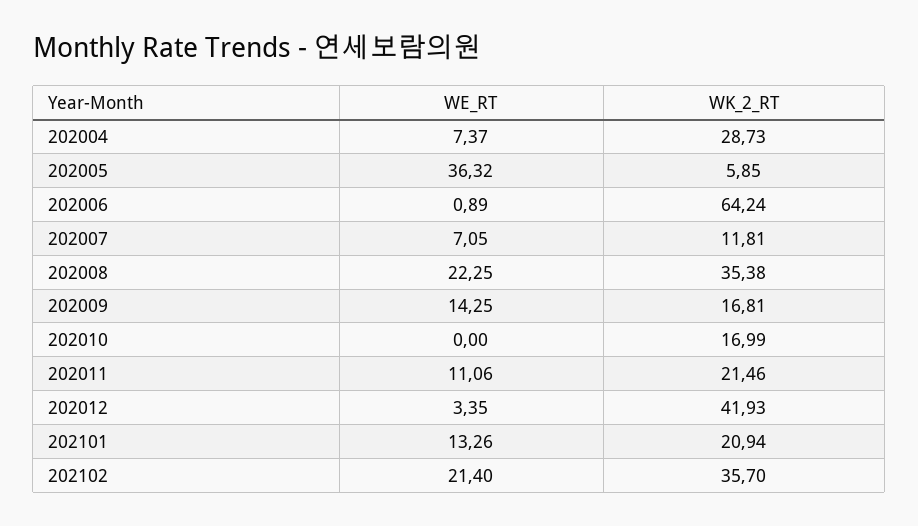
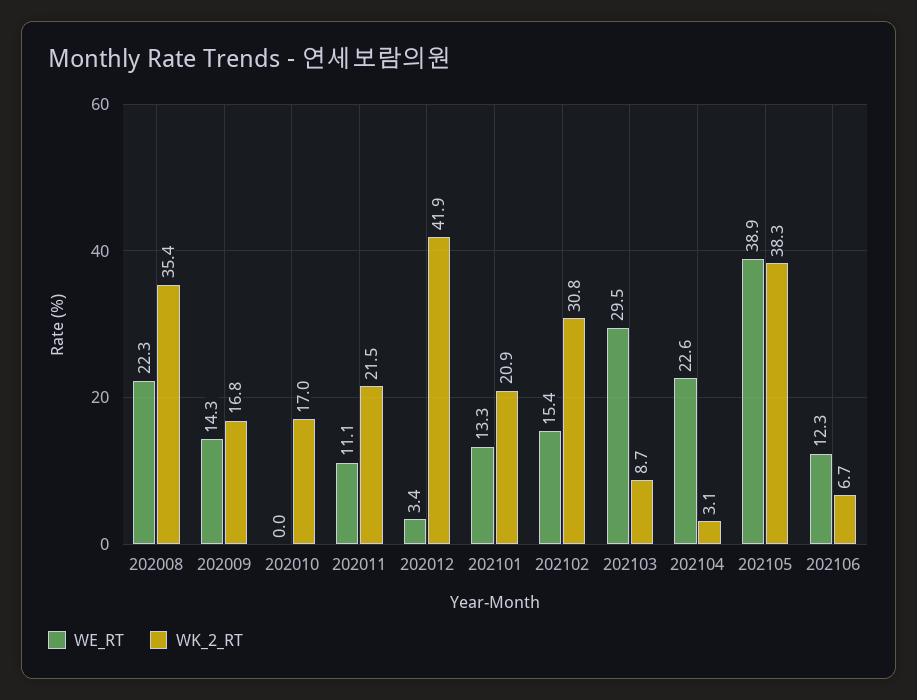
WE_RT, 202004: 7.37 -> none
WK_2_RT, 202004: 28.73 -> none
WE_RT, 202005: 36.32 -> none
WK_2_RT, 202005: 5.85 -> none
WE_RT, 202006: 0.89 -> none
WK_2_RT, 202006: 64.24 -> none
WE_RT, 202007: 7.05 -> none
WK_2_RT, 202007: 11.81 -> none
WE_RT, 202102: 21.4 -> 15.4
WK_2_RT, 202102: 35.7 -> 30.8
WE_RT, 202103: none -> 29.5
WK_2_RT, 202103: none -> 8.7
WE_RT, 202104: none -> 22.6
WK_2_RT, 202104: none -> 3.1
WE_RT, 202105: none -> 38.9
WK_2_RT, 202105: none -> 38.3
WE_RT, 202106: none -> 12.3
WK_2_RT, 202106: none -> 6.7

